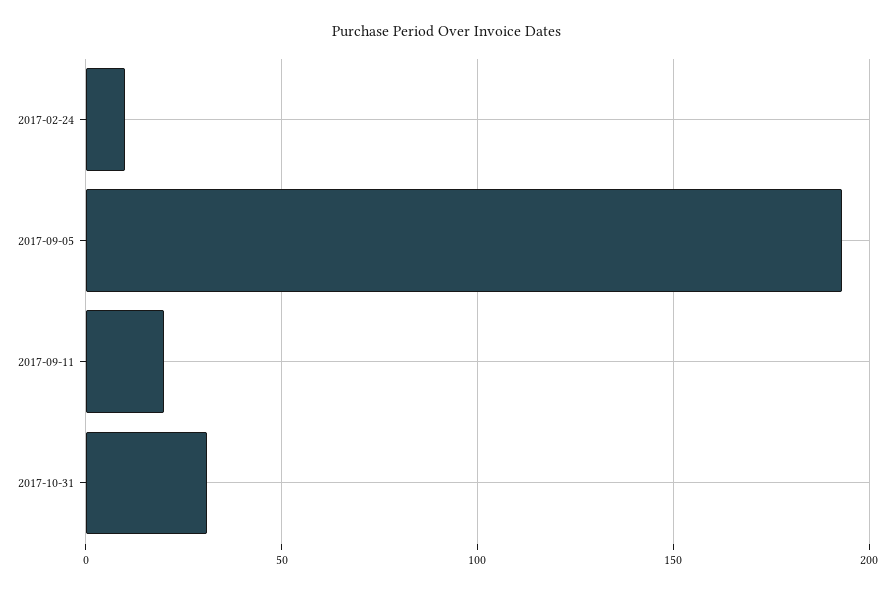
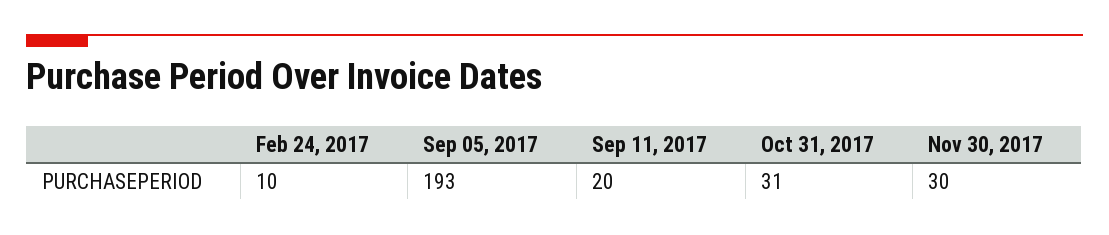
Nov 30, 2017: none -> 30

